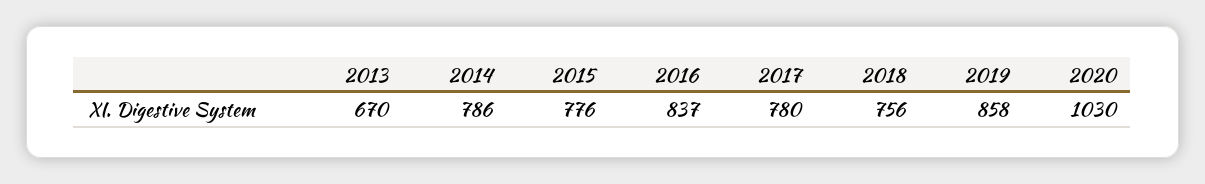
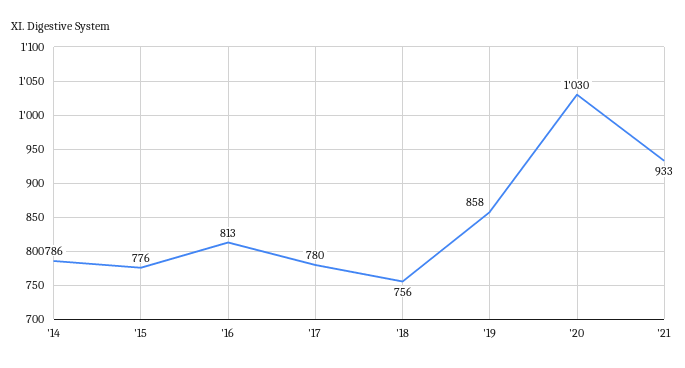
2013: 670 -> none
2016: 837 -> 813
'21: none -> 933

